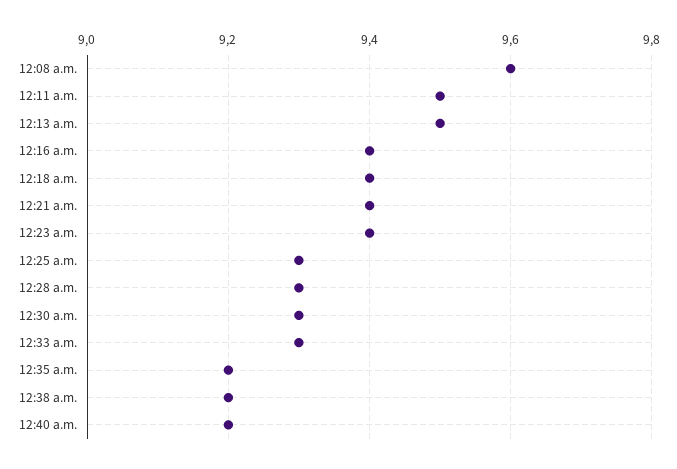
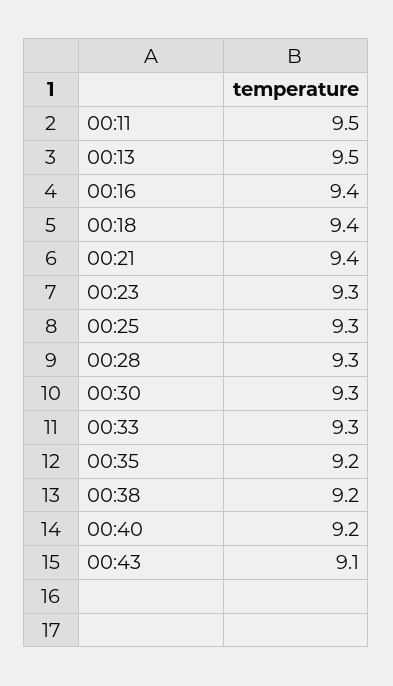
12:08 a.m.: 9.6 -> none
12:23 a.m.: 9.4 -> 9.3
00:43: none -> 9.1

